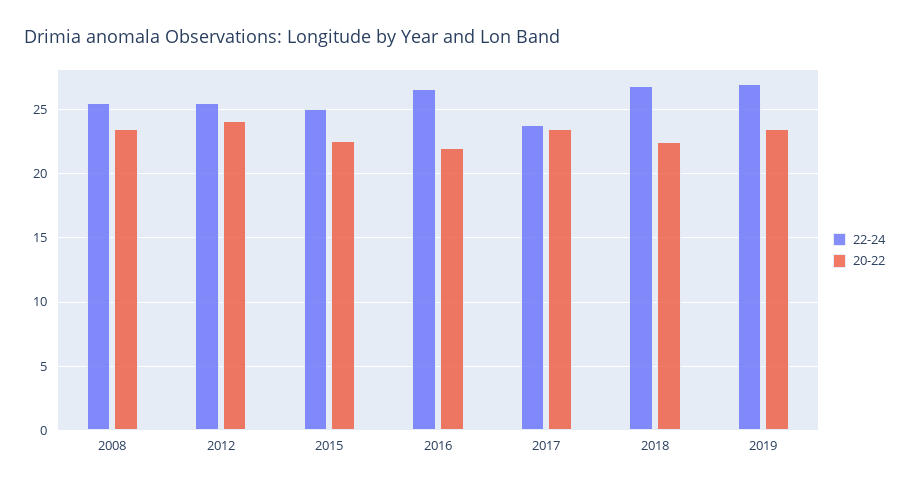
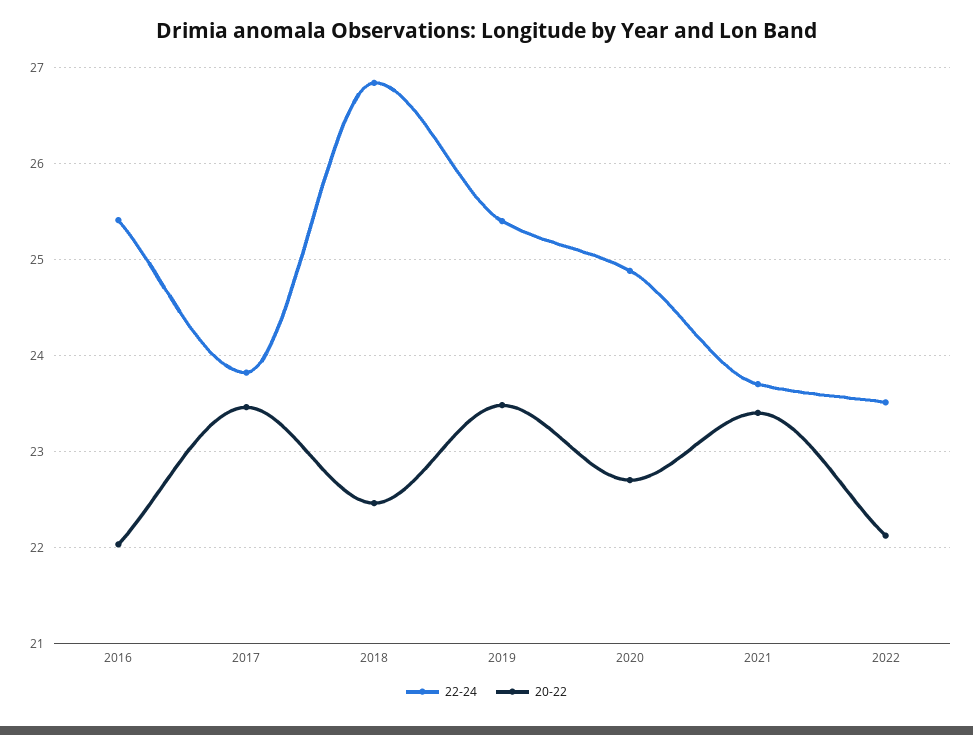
22-24, 2008: 25.5 -> none
20-22, 2008: 23.5 -> none
22-24, 2012: 25.5 -> none
20-22, 2012: 24 -> none
22-24, 2015: 25 -> none
20-22, 2015: 22.5 -> none
22-24, 2016: 26.5 -> 25.4
22-24, 2019: 27 -> 25.4
22-24, 2020: none -> 24.9
20-22, 2020: none -> 22.7
22-24, 2021: none -> 23.7
20-22, 2021: none -> 23.4
22-24, 2022: none -> 23.5
20-22, 2022: none -> 22.1

